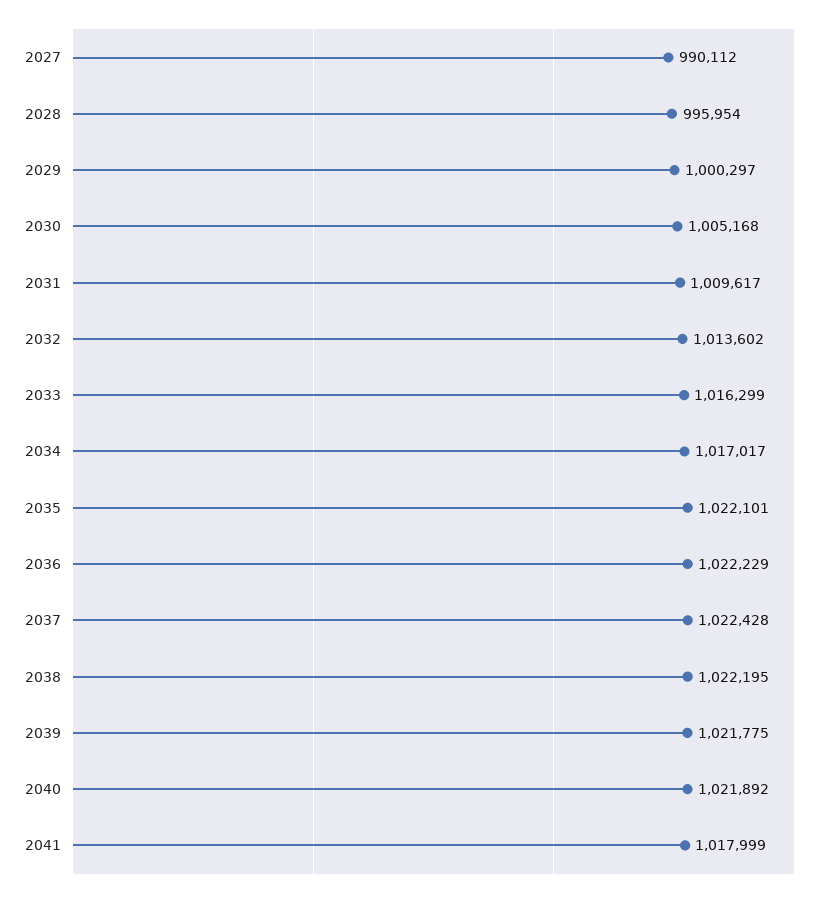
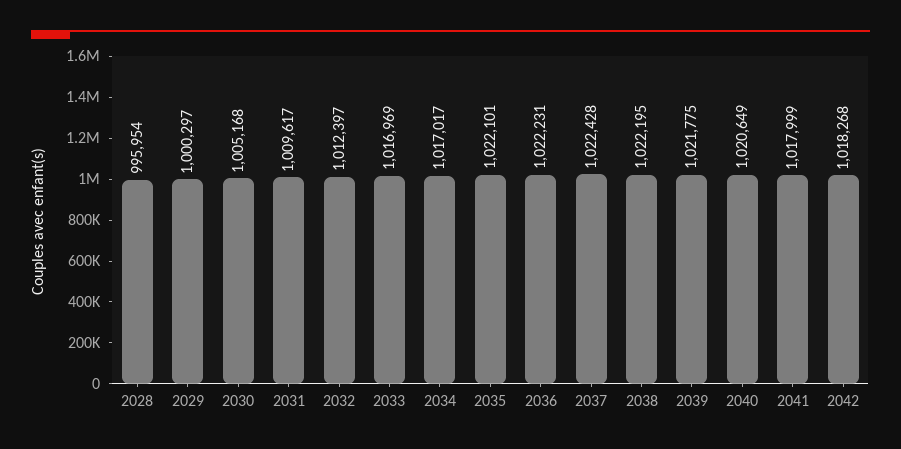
2027: 990112 -> none
2032: 1013602 -> 1012397
2033: 1016299 -> 1016969
2036: 1022229 -> 1022231
2040: 1021892 -> 1020649
2042: none -> 1018268

